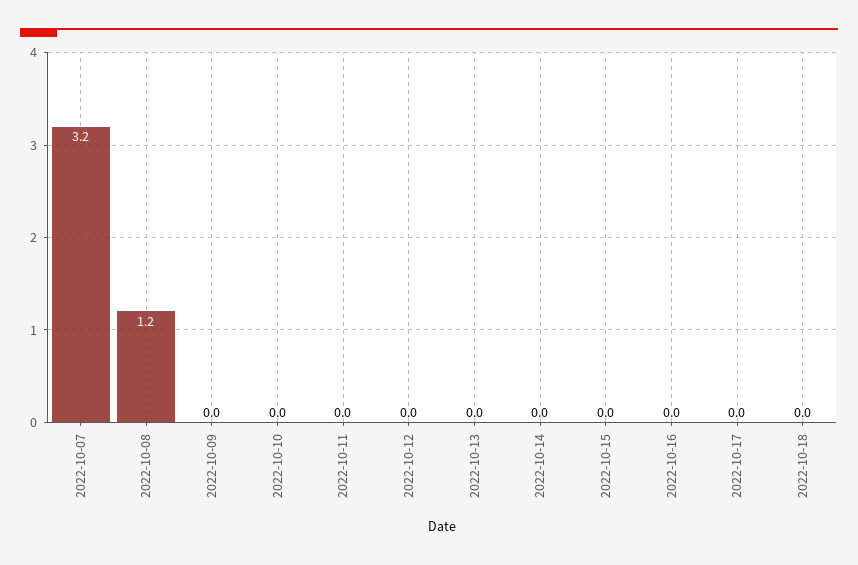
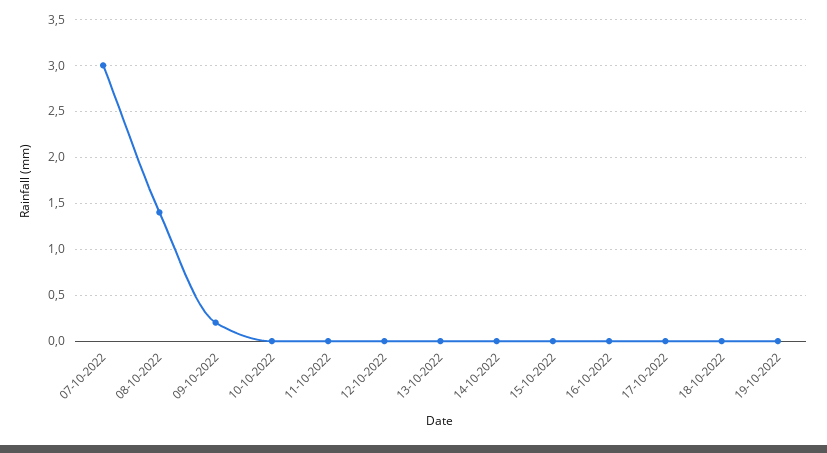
2022-10-07: 3.2 -> 3
2022-10-08: 1.2 -> 1.4
2022-10-09: 0 -> 0.2
19-10-2022: none -> 0

